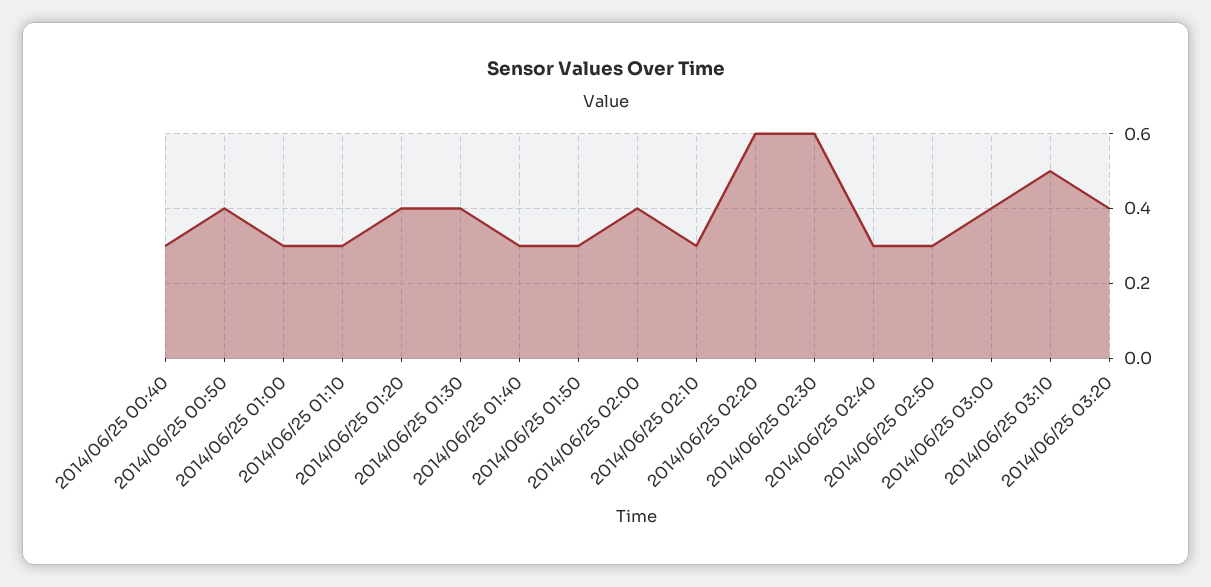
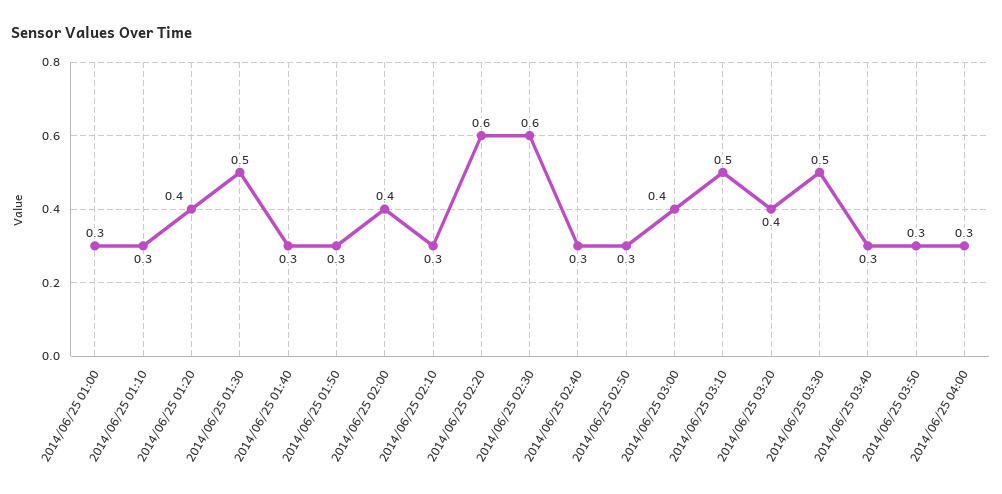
2014/06/25 00:40: 0.3 -> none
2014/06/25 00:50: 0.4 -> none
2014/06/25 01:30: 0.4 -> 0.5
2014/06/25 03:30: none -> 0.5
2014/06/25 03:40: none -> 0.3
2014/06/25 03:50: none -> 0.3
2014/06/25 04:00: none -> 0.3

